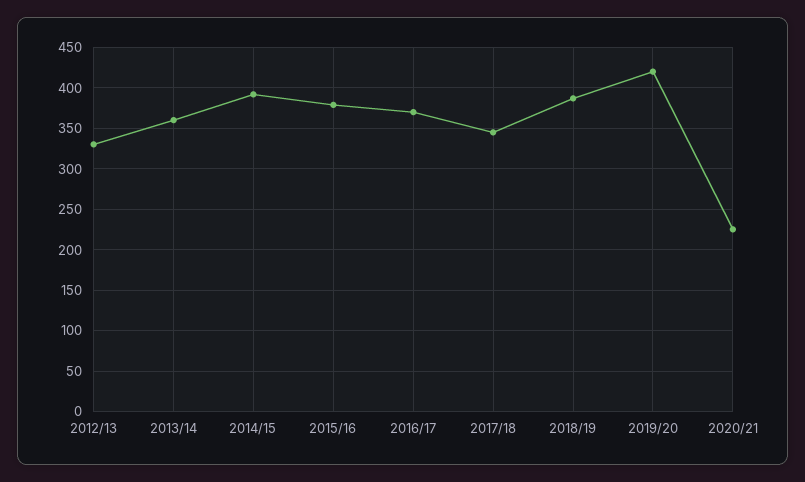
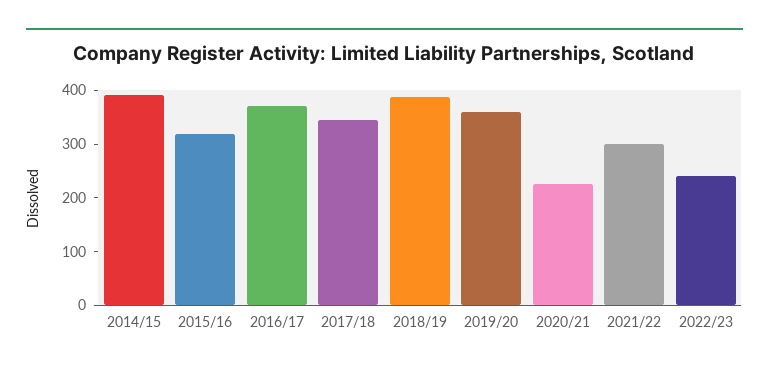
2012/13: 330 -> none
2013/14: 360 -> none
2015/16: 380 -> 320
2019/20: 420 -> 360
2021/22: none -> 300
2022/23: none -> 240

